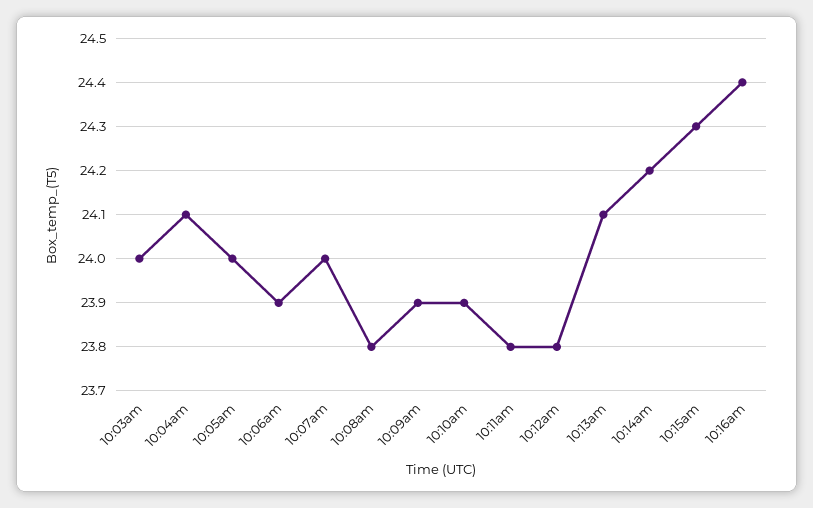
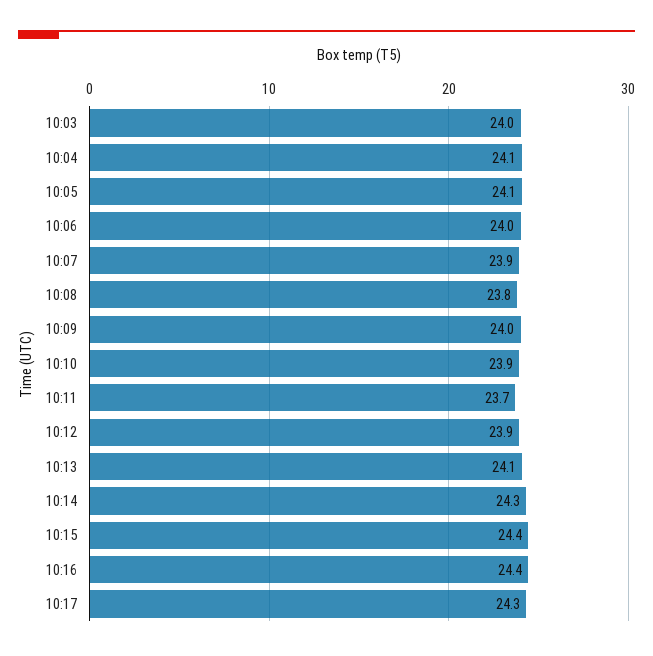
10:05am: 24 -> 24.1
10:06am: 23.9 -> 24
10:07am: 24 -> 23.9
10:09am: 23.9 -> 24
10:11am: 23.8 -> 23.7
10:12am: 23.8 -> 23.9
10:14am: 24.2 -> 24.3
10:15am: 24.3 -> 24.4
10:17: none -> 24.3

